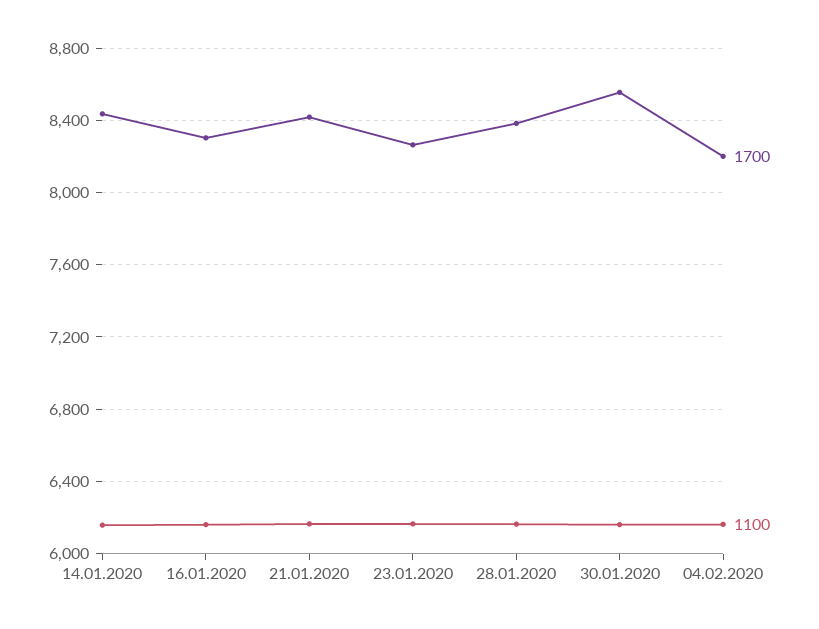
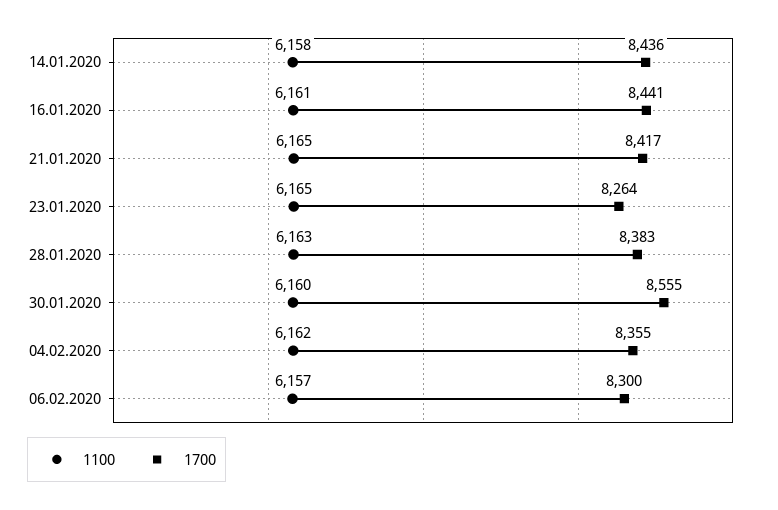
1700, 16.01.2020: 8300 -> 8441
1700, 04.02.2020: 8200 -> 8355
1100, 06.02.2020: none -> 6157
1700, 06.02.2020: none -> 8300

